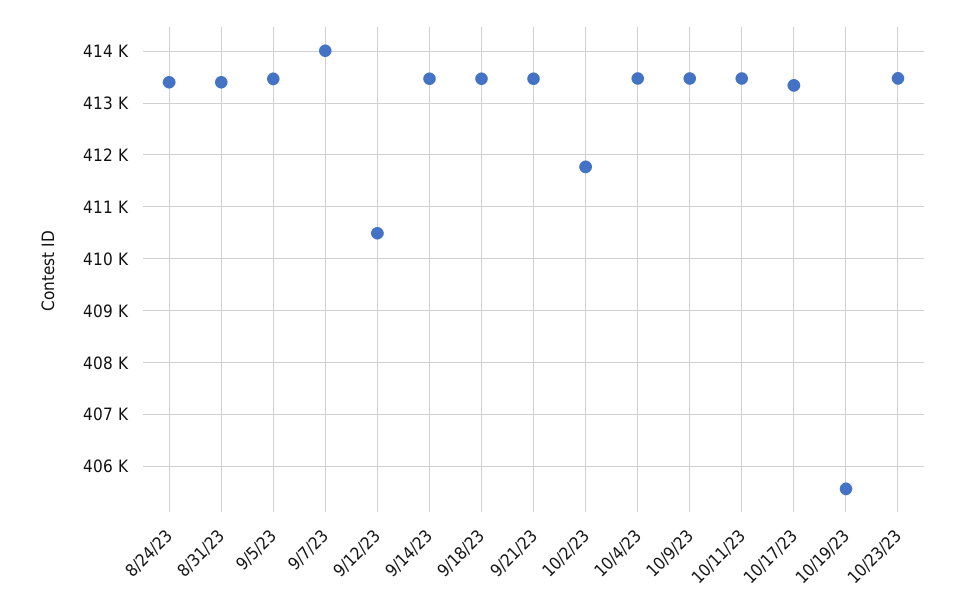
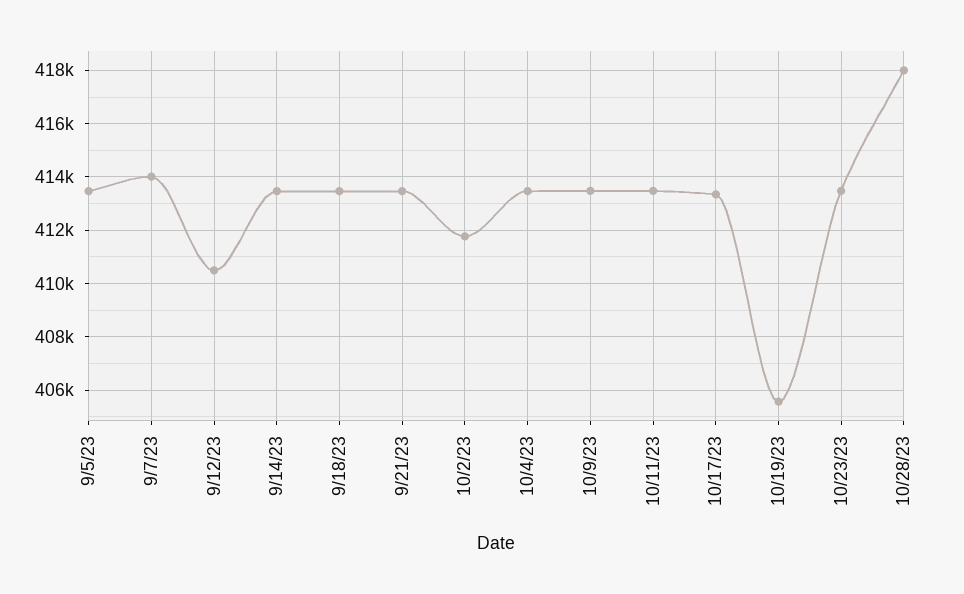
8/24/23: 413400 -> none
8/31/23: 413400 -> none
10/28/23: none -> 418000

